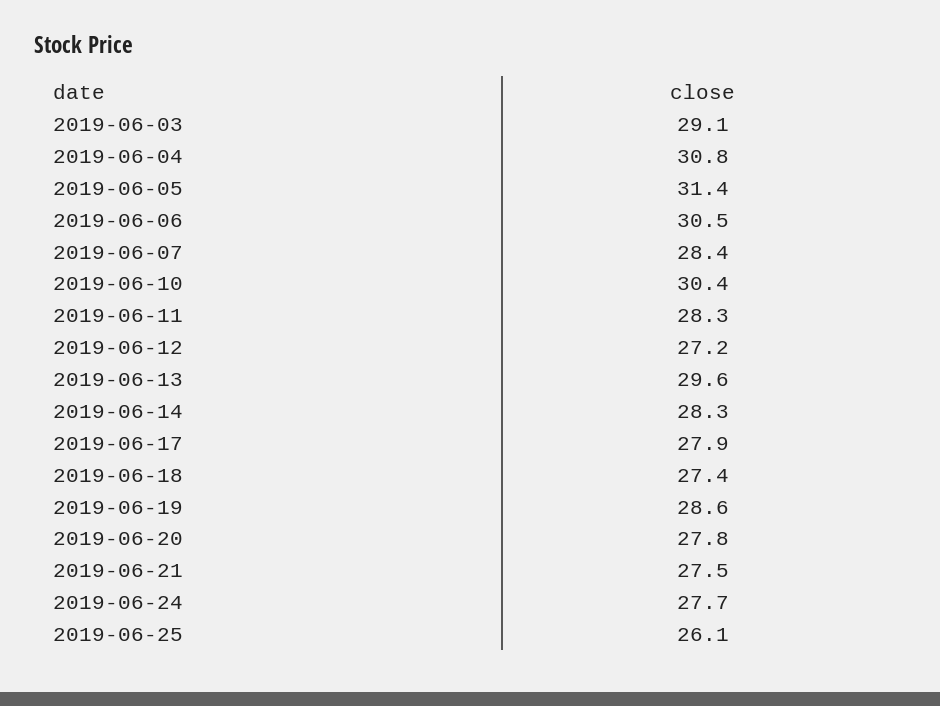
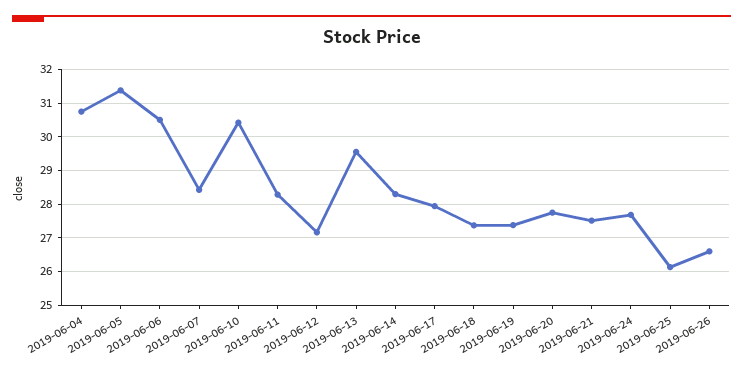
2019-06-03: 29.1 -> none
2019-06-19: 28.6 -> 27.4
2019-06-26: none -> 26.6

